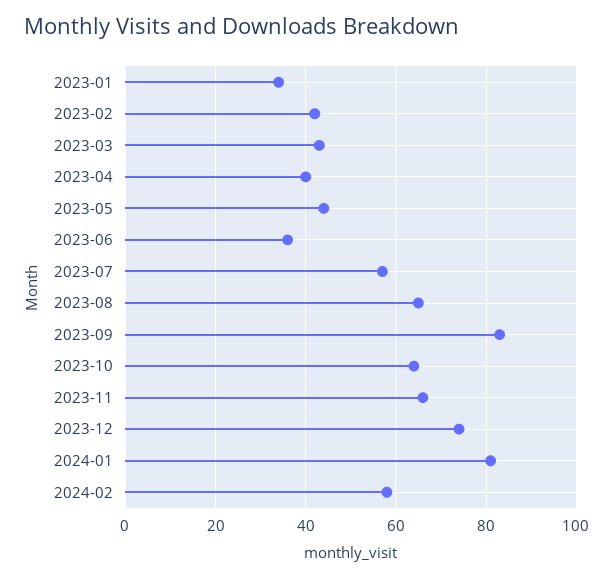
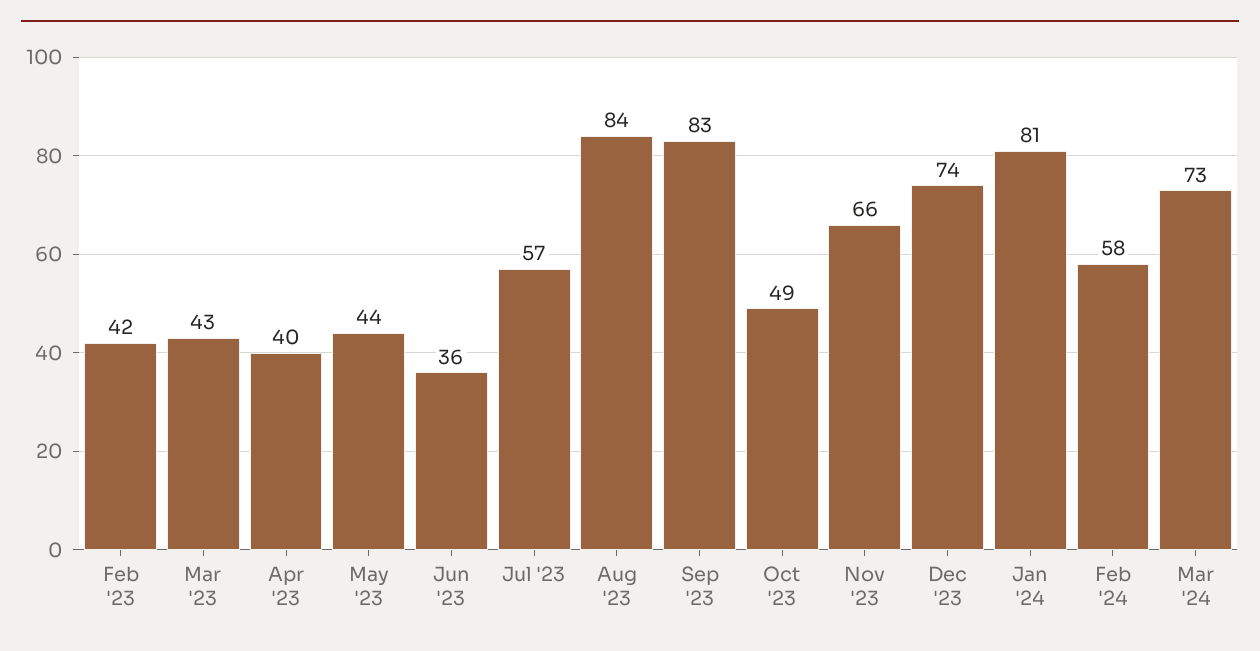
2023-01: 35 -> none
2023-08: 65 -> 84
2023-10: 65 -> 49
Mar '24: none -> 73

